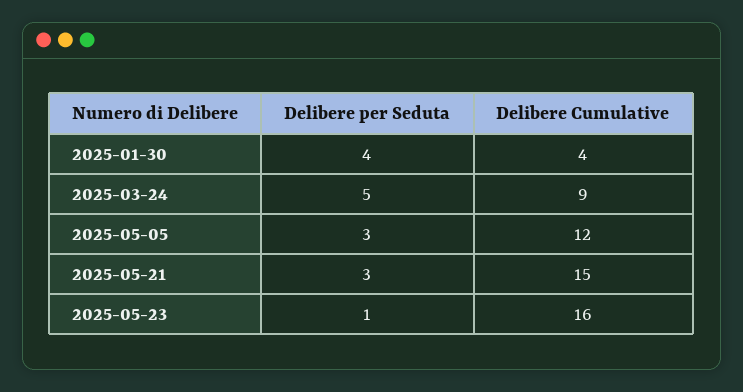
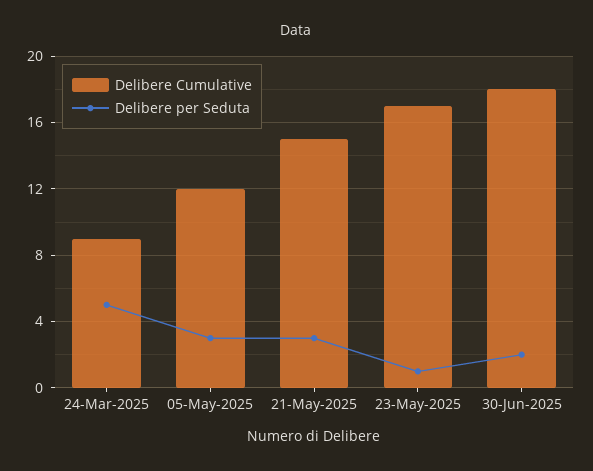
Delibere per Seduta, 2025-01-30: 4 -> none
Delibere Cumulative, 2025-01-30: 4 -> none
Delibere Cumulative, 2025-05-23: 16 -> 17
Delibere Cumulative, 30-Jun-2025: none -> 18
Delibere per Seduta, 30-Jun-2025: none -> 2

